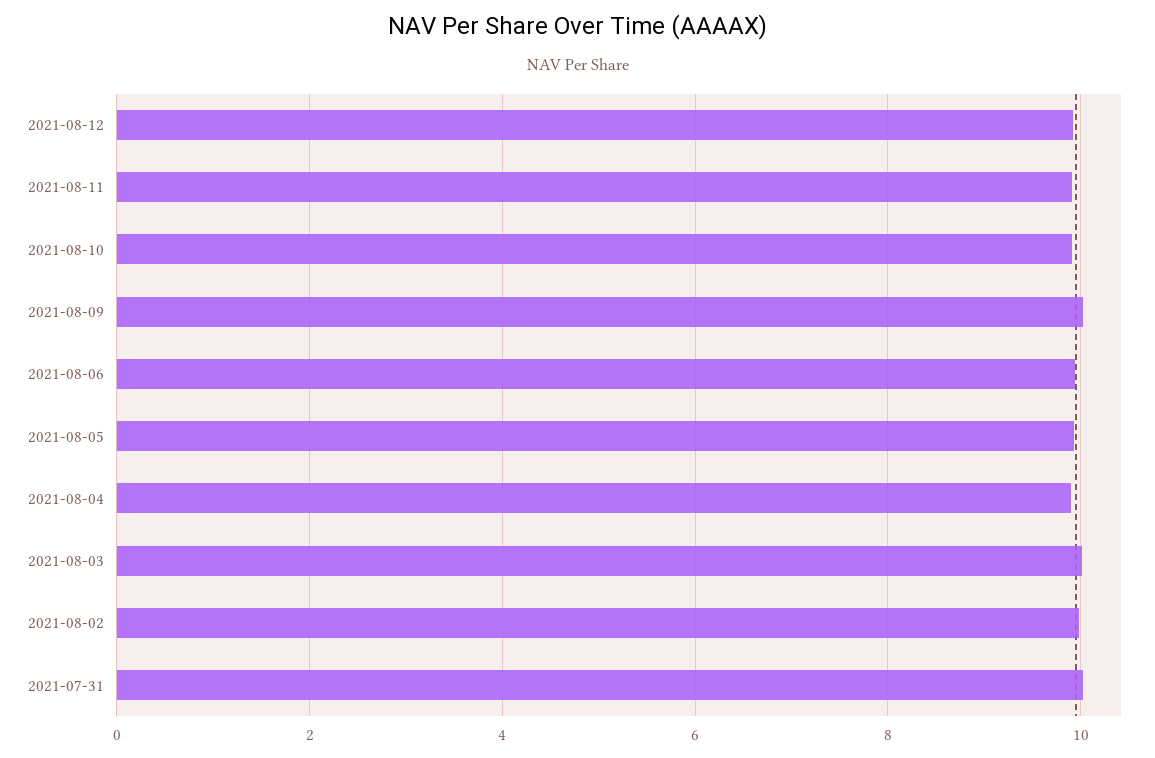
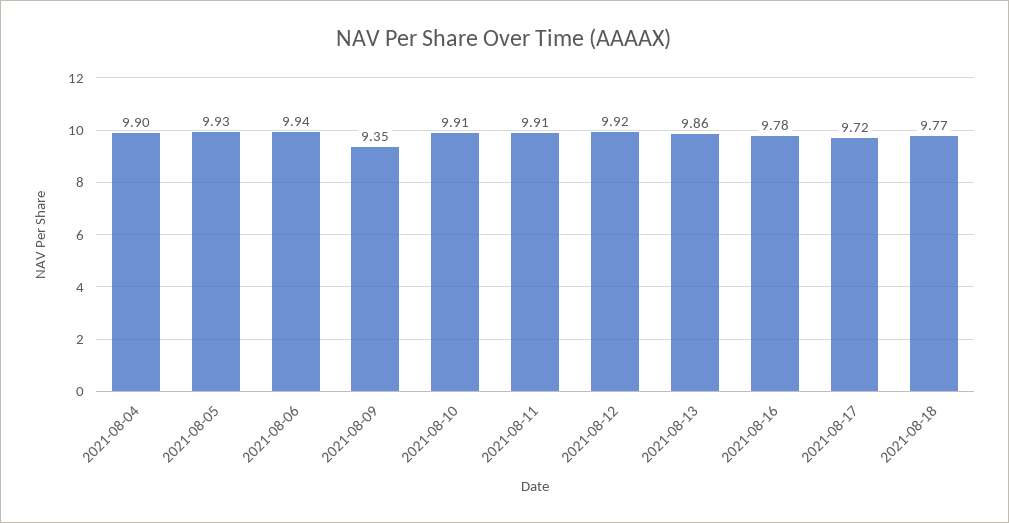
2021-08-09: 10 -> 9.35
2021-08-03: 10 -> none
2021-08-02: 10 -> none
2021-07-31: 10 -> none
2021-08-13: none -> 9.86
2021-08-16: none -> 9.78
2021-08-17: none -> 9.72
2021-08-18: none -> 9.77

